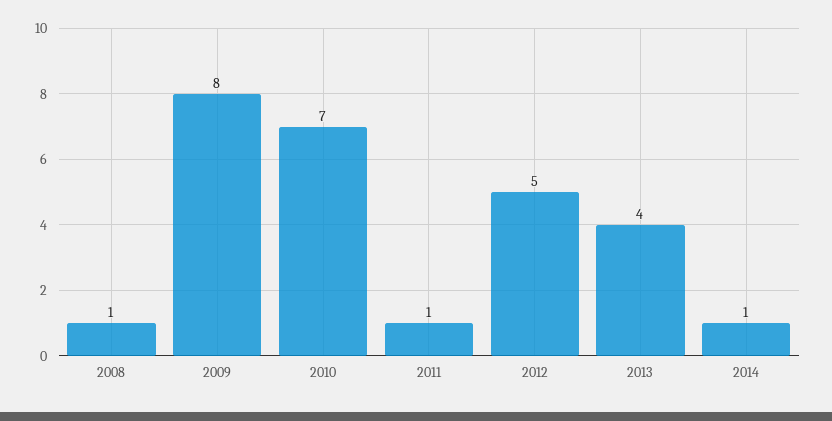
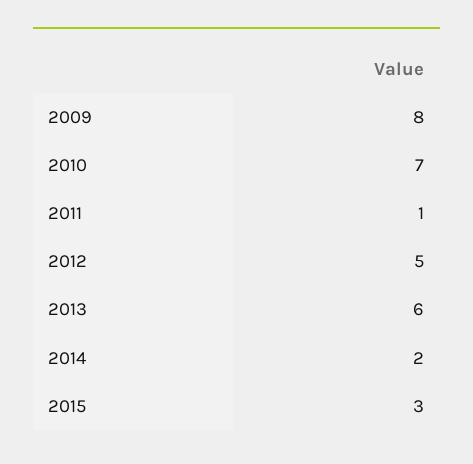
2008: 1 -> none
2013: 4 -> 6
2014: 1 -> 2
2015: none -> 3

